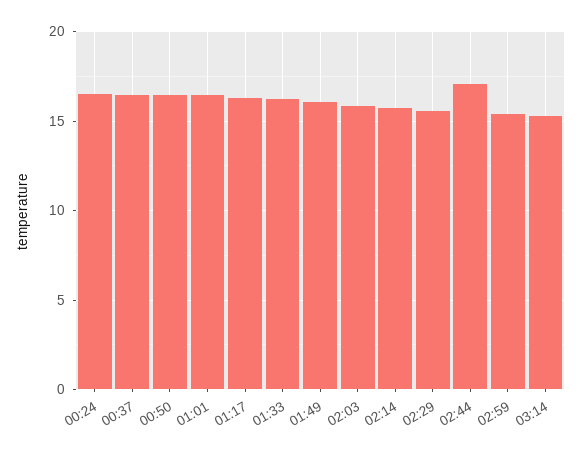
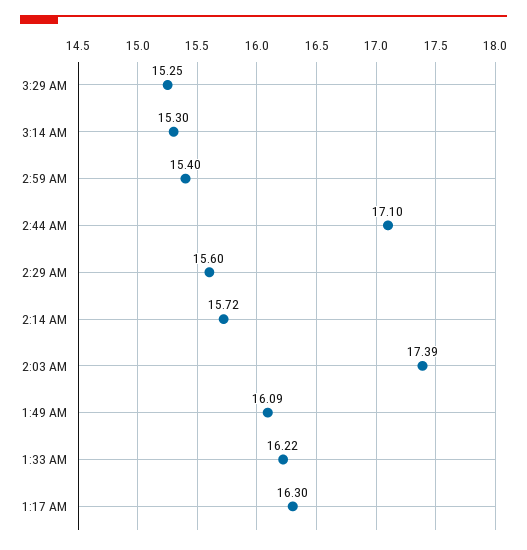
00:24: 16.5 -> none
00:37: 16.5 -> none
00:50: 16.5 -> none
01:01: 16.5 -> none
02:03: 16 -> 17.39
3:29 AM: none -> 15.25

